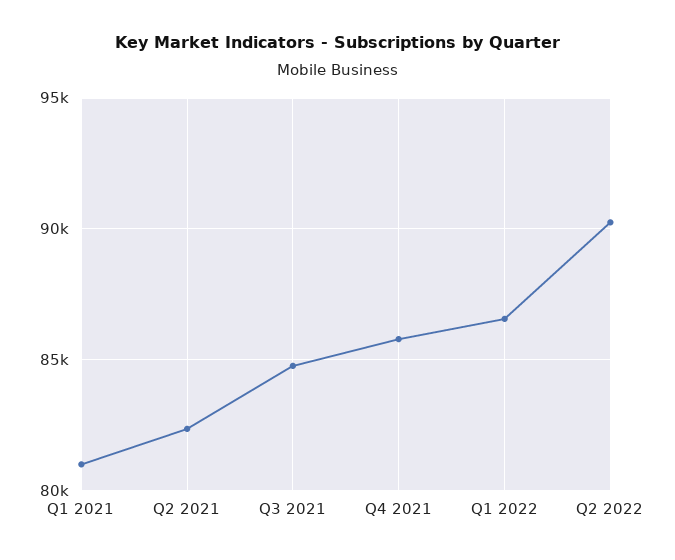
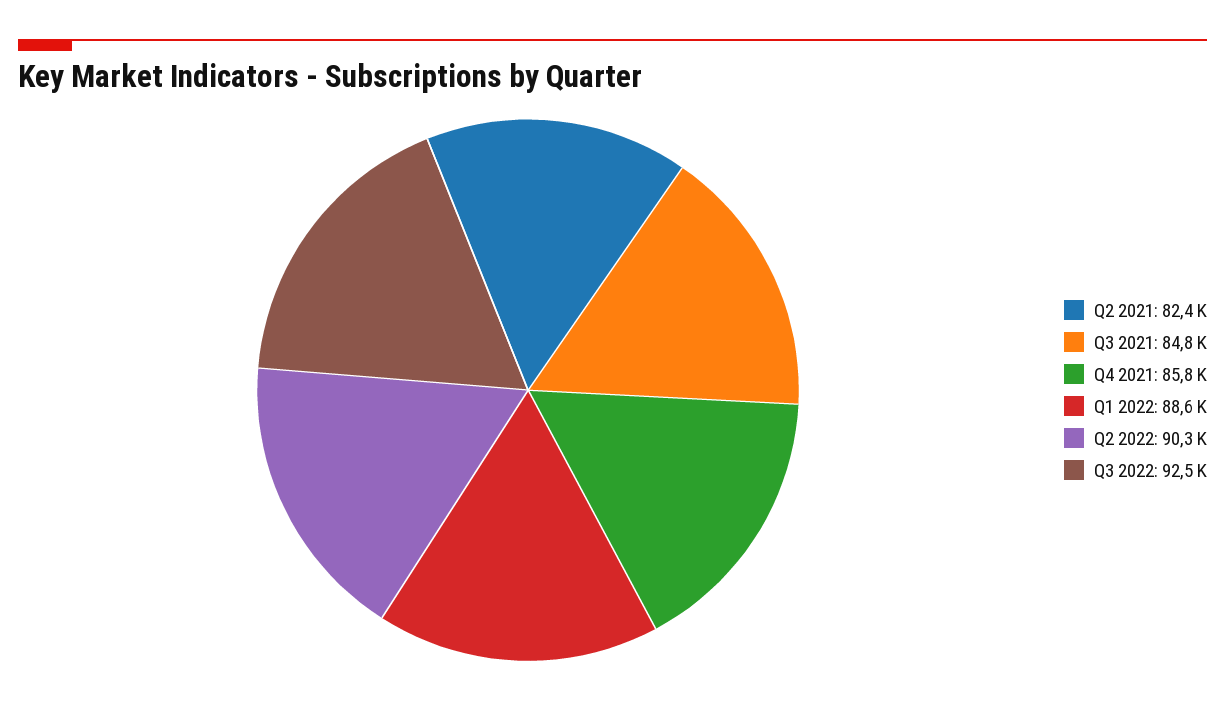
Q1 2021: 81000 -> none
Q1 2022: 86500 -> 88600
Q3 2022: none -> 92500

